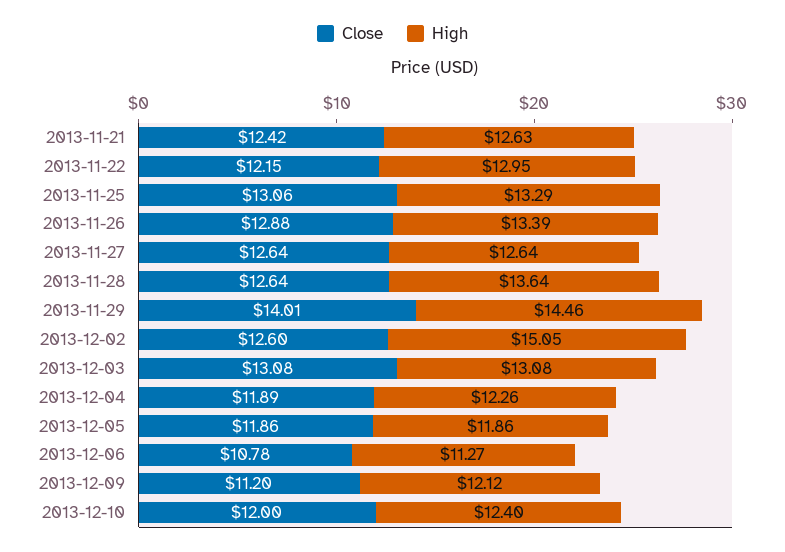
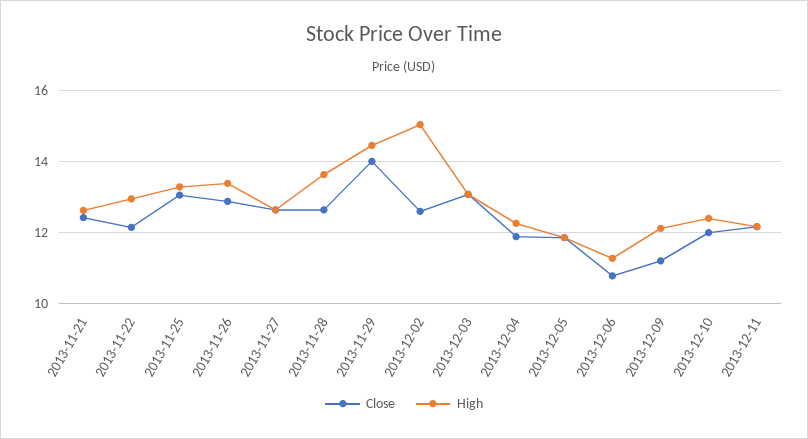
Close, 2013-12-11: none -> 12.2
High, 2013-12-11: none -> 12.2

